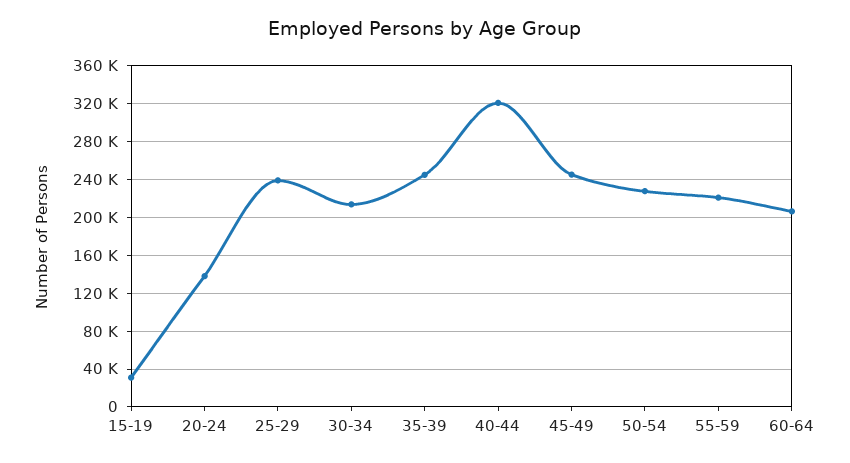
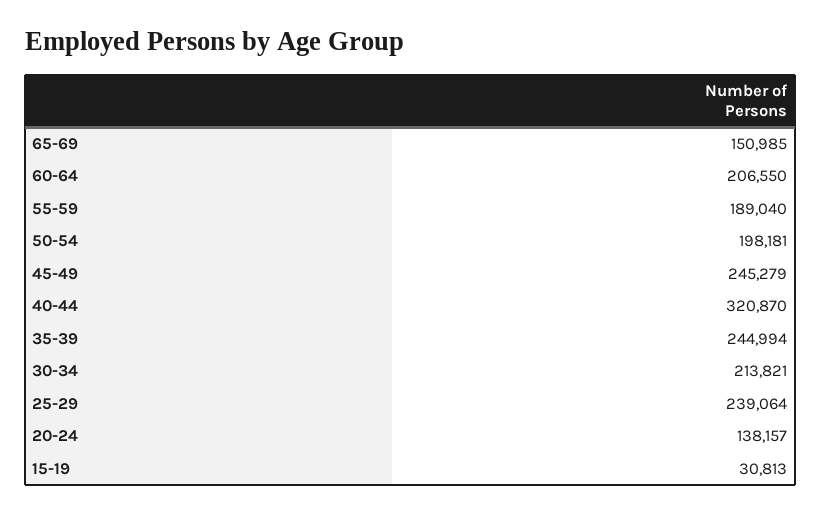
50-54: 230000 -> 198181
55-59: 220000 -> 189040
65-69: none -> 150985

